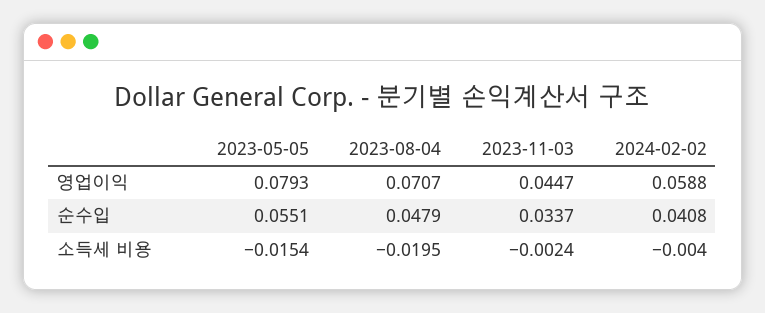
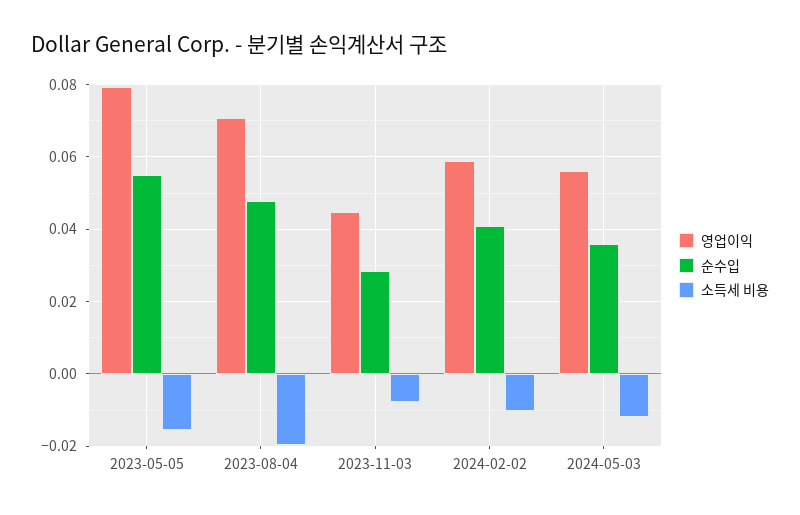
순수입, 2023-11-03: 0.0337 -> 0.028
소득세 비용, 2023-11-03: -0.0024 -> -0.008
소득세 비용, 2024-02-02: -0.004 -> -0.01
영업이익, 2024-05-03: none -> 0.056
순수입, 2024-05-03: none -> 0.036
소득세 비용, 2024-05-03: none -> -0.012

